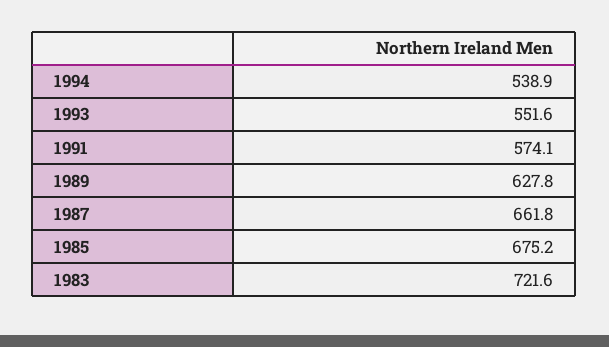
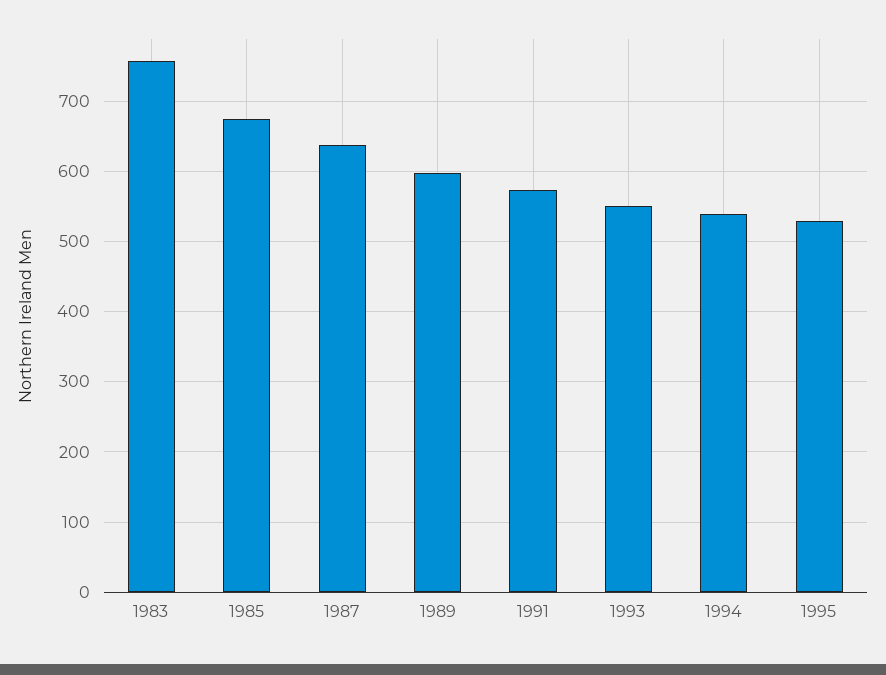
1989: 627.8 -> 600
1987: 661.8 -> 640
1983: 721.6 -> 760
1995: none -> 530

